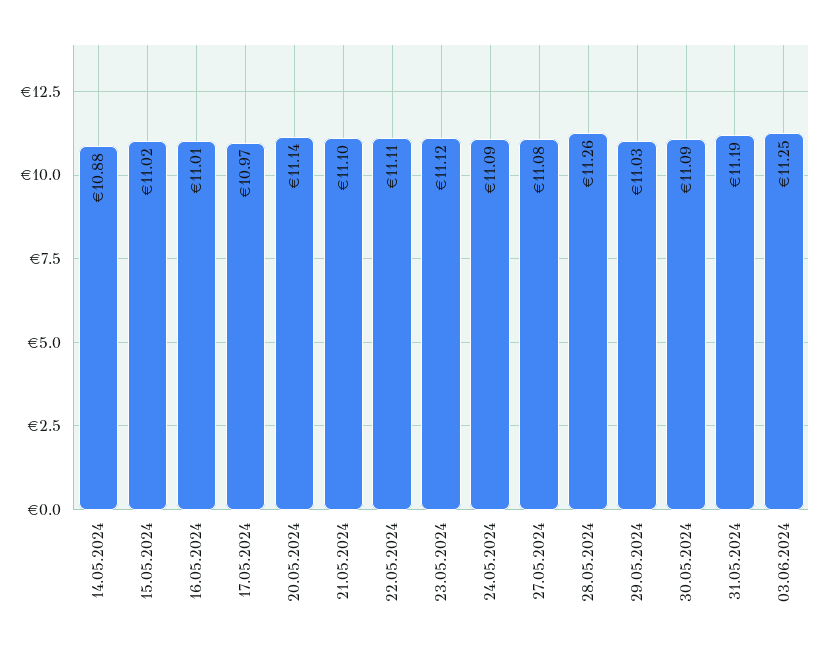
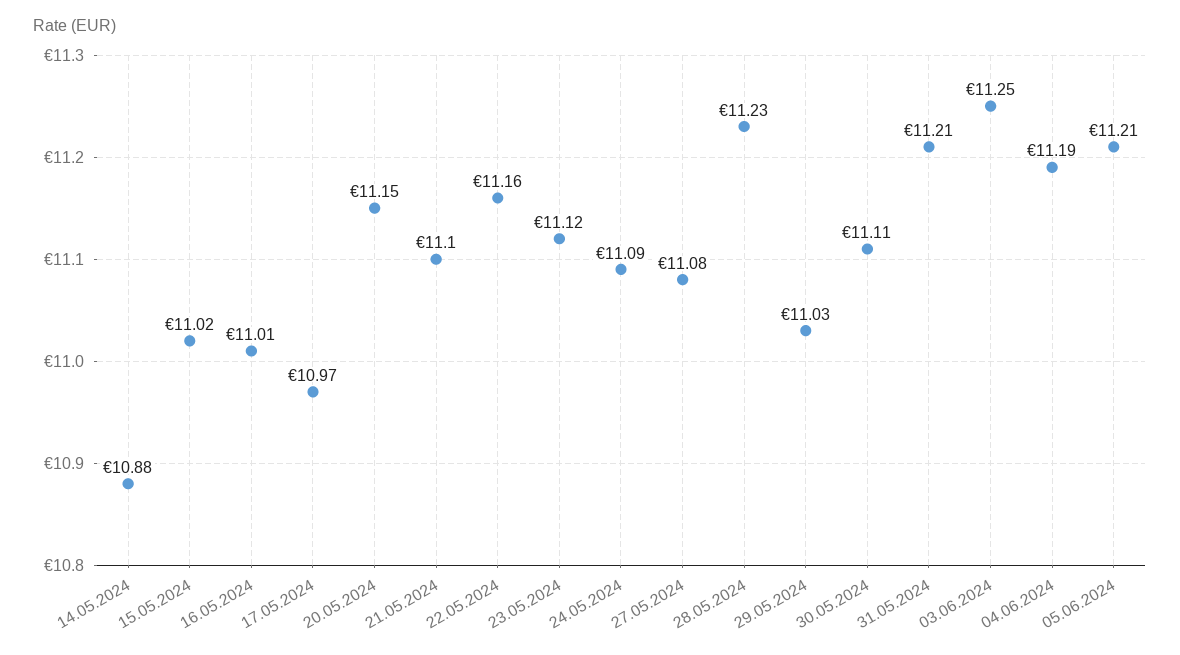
20.05.2024: 11.14 -> 11.15
22.05.2024: 11.11 -> 11.16
28.05.2024: 11.26 -> 11.23
30.05.2024: 11.09 -> 11.11
31.05.2024: 11.19 -> 11.21
04.06.2024: none -> 11.19
05.06.2024: none -> 11.21

